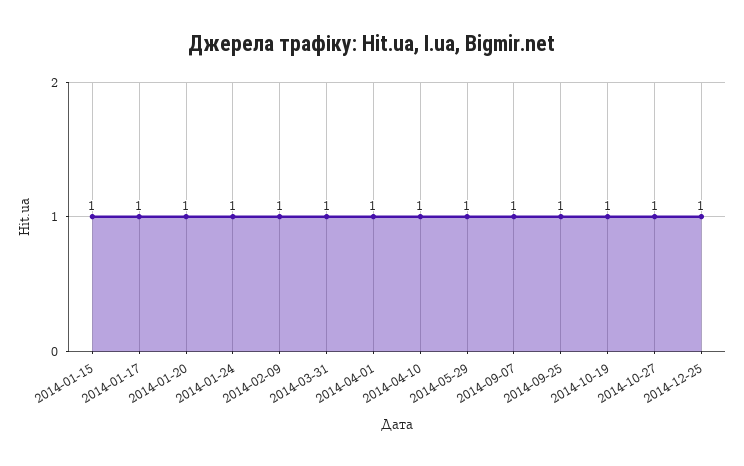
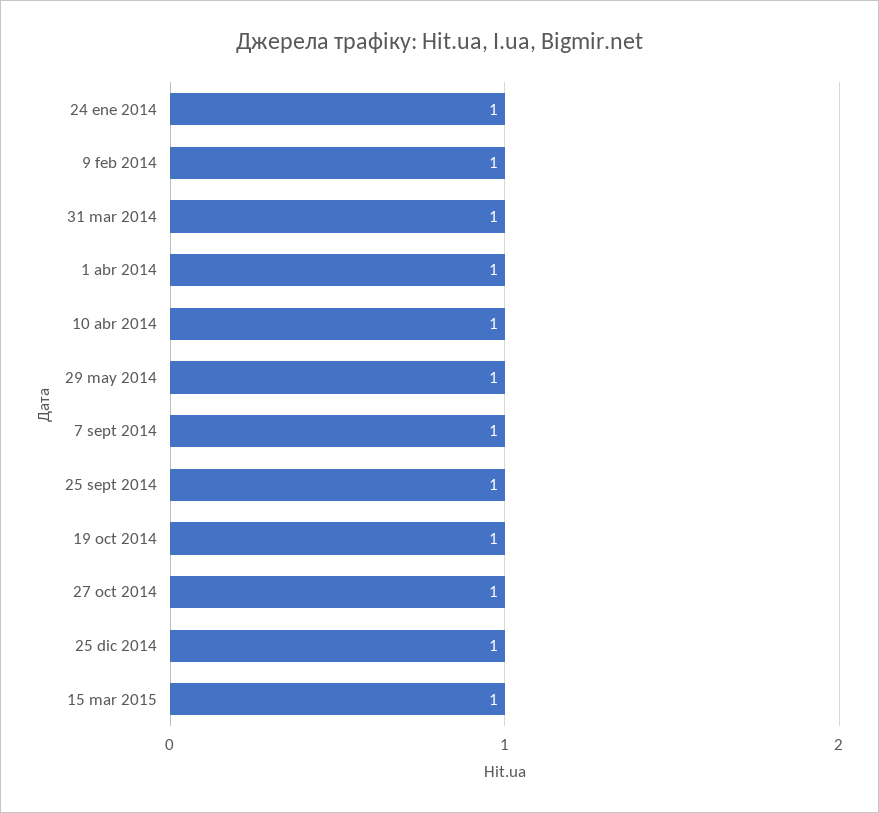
2014-01-15: 1 -> none
2014-01-17: 1 -> none
2014-01-20: 1 -> none
15 mar 2015: none -> 1

